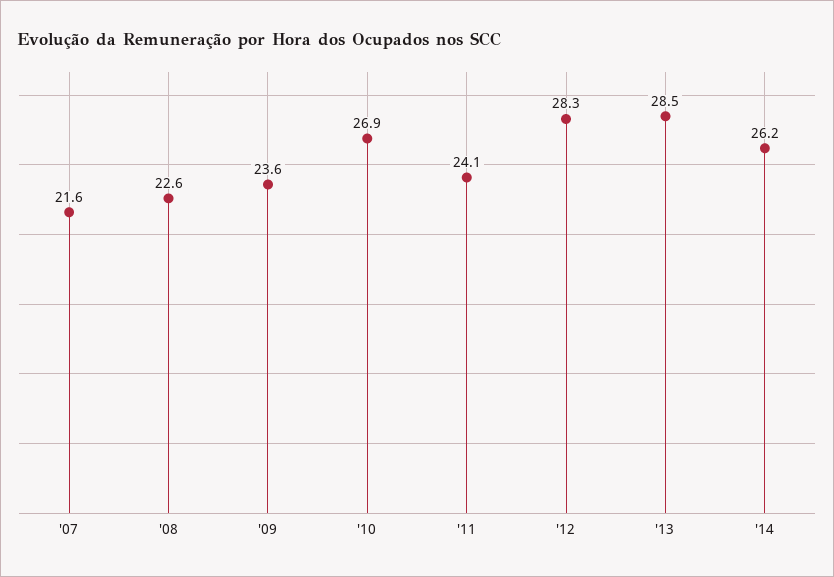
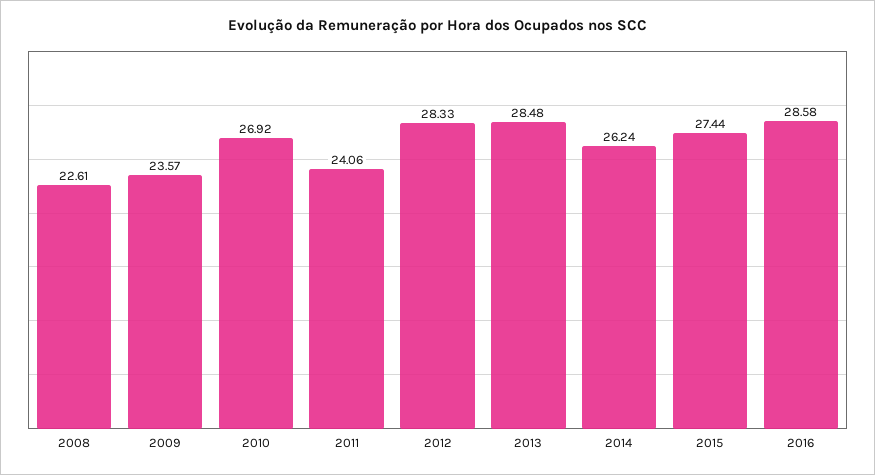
'07: 21.6 -> none
2015: none -> 27.44
2016: none -> 28.58

